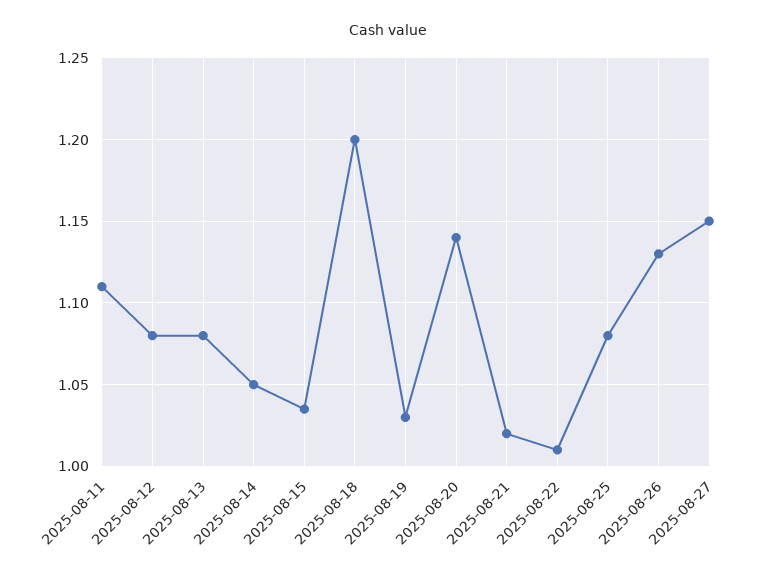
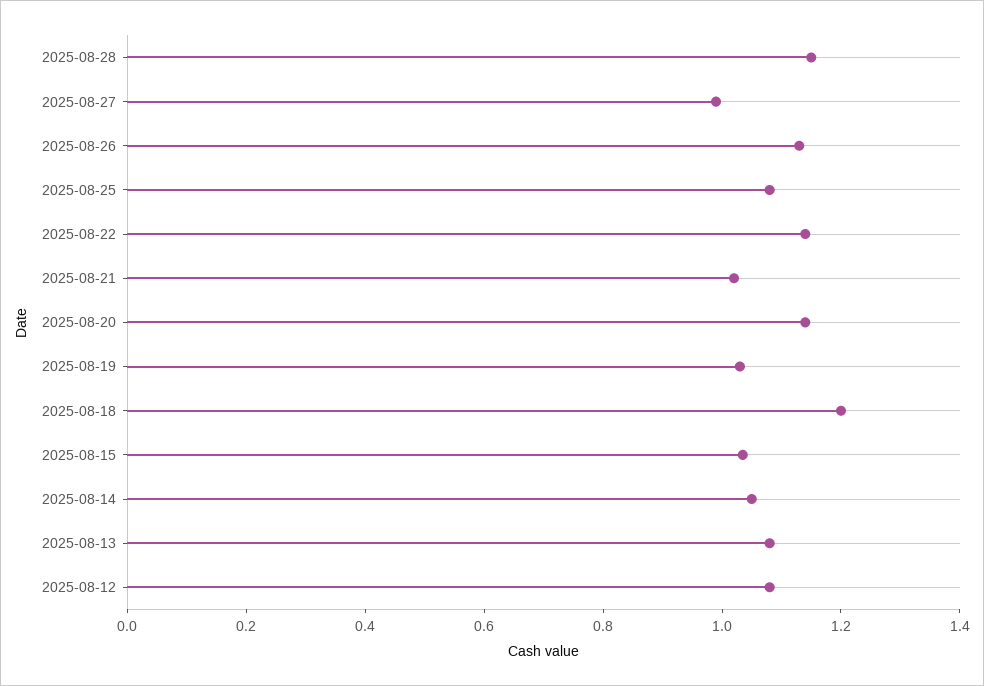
2025-08-11: 1.11 -> none
2025-08-22: 1.01 -> 1.15
2025-08-27: 1.15 -> 1
2025-08-28: none -> 1.15

